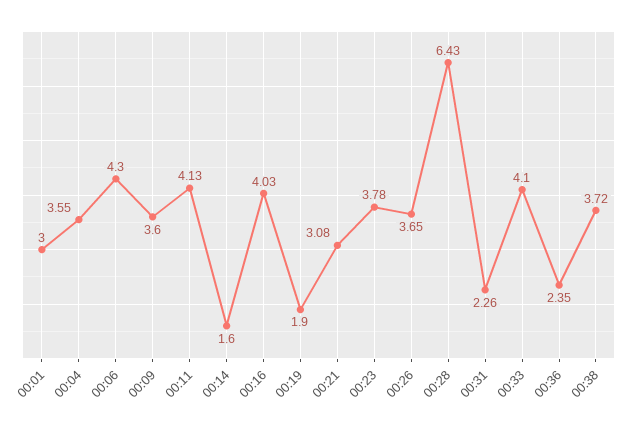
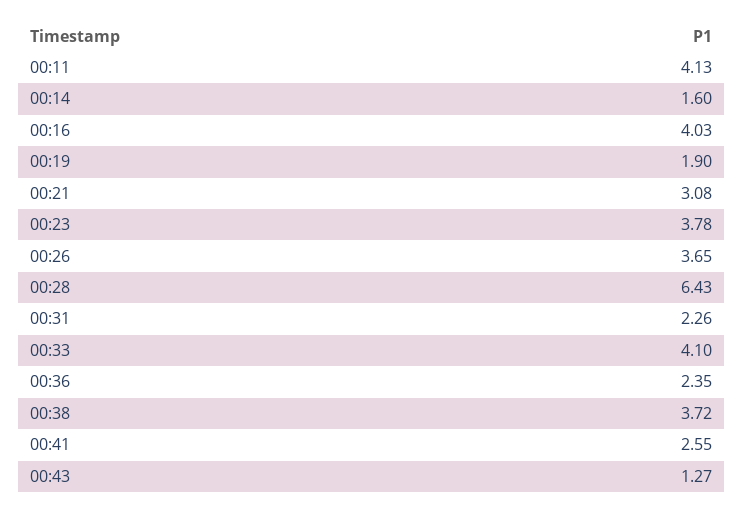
00:01: 3 -> none
00:04: 3.55 -> none
00:06: 4.3 -> none
00:09: 3.6 -> none
00:41: none -> 2.55
00:43: none -> 1.27

